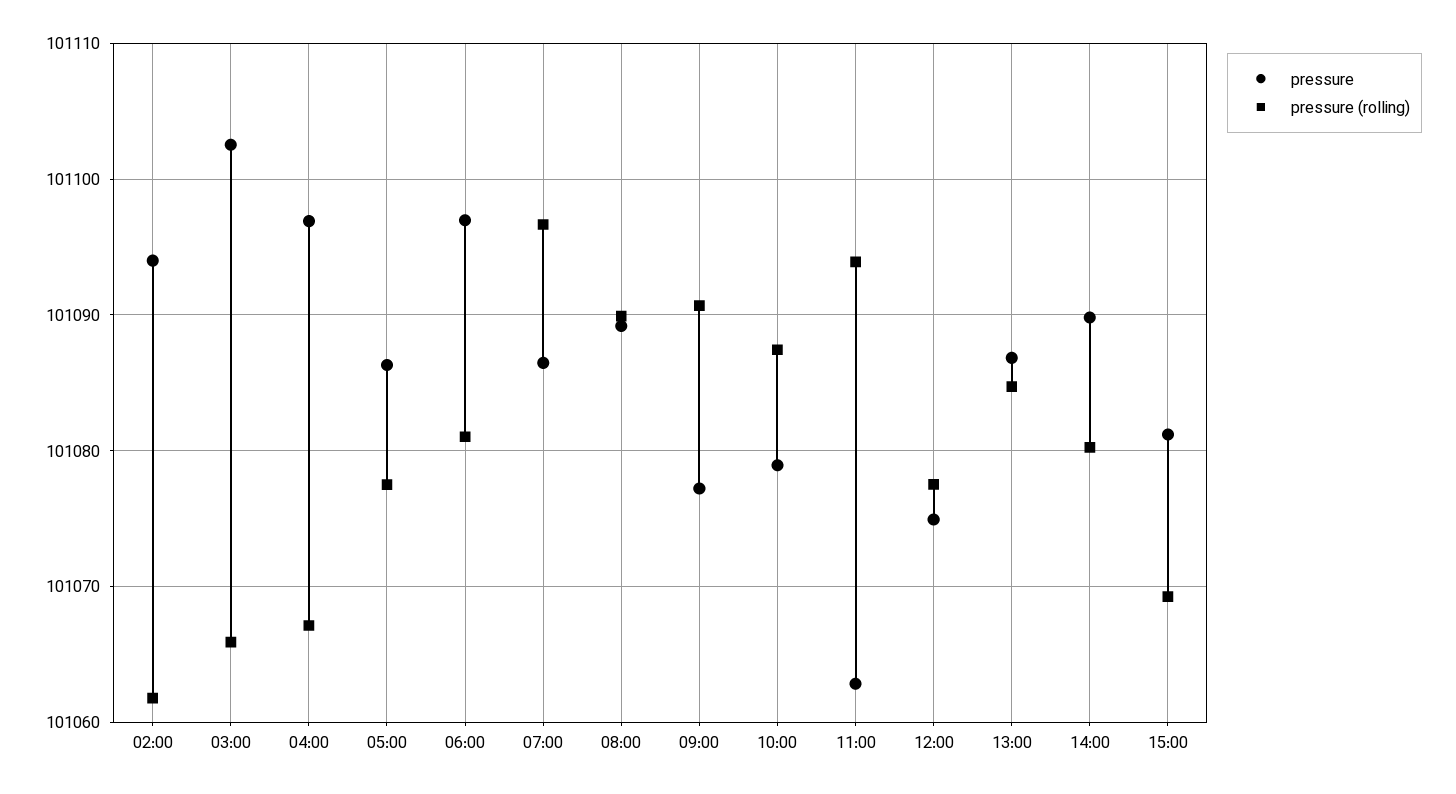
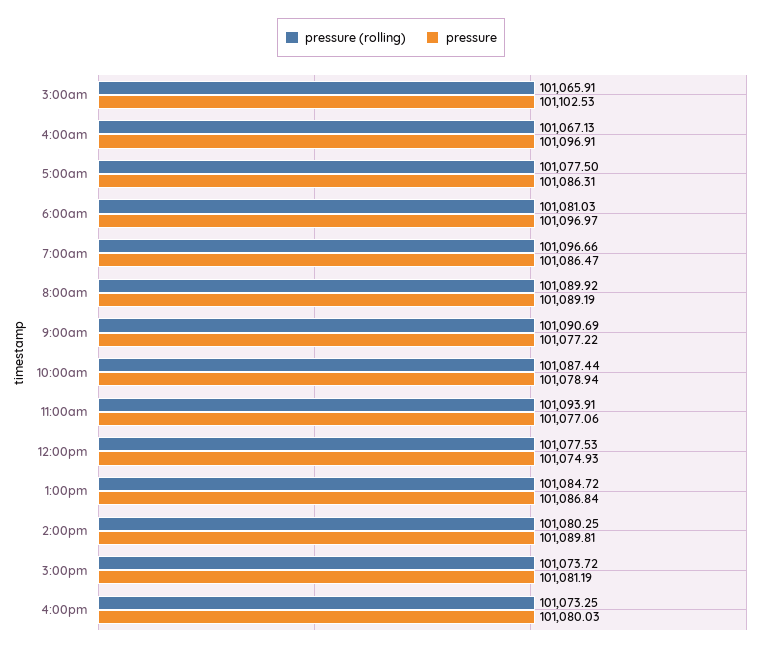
pressure, 02:00: 101094 -> none
pressure (rolling), 02:00: 101062 -> none
pressure, 11:00: 101063 -> 101077.06
pressure (rolling), 15:00: 101069 -> 101073.72
pressure (rolling), 4:00pm: none -> 101073.25
pressure, 4:00pm: none -> 101080.03

